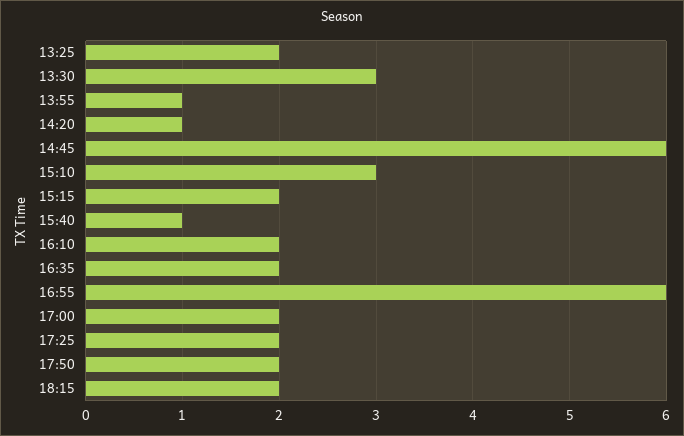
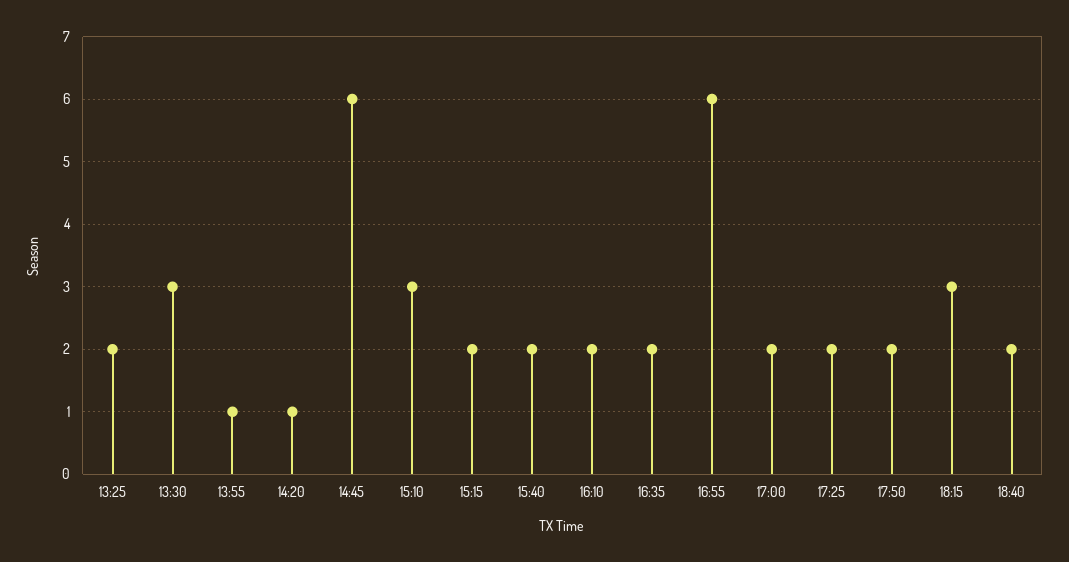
15:40: 1 -> 2
18:15: 2 -> 3
18:40: none -> 2

